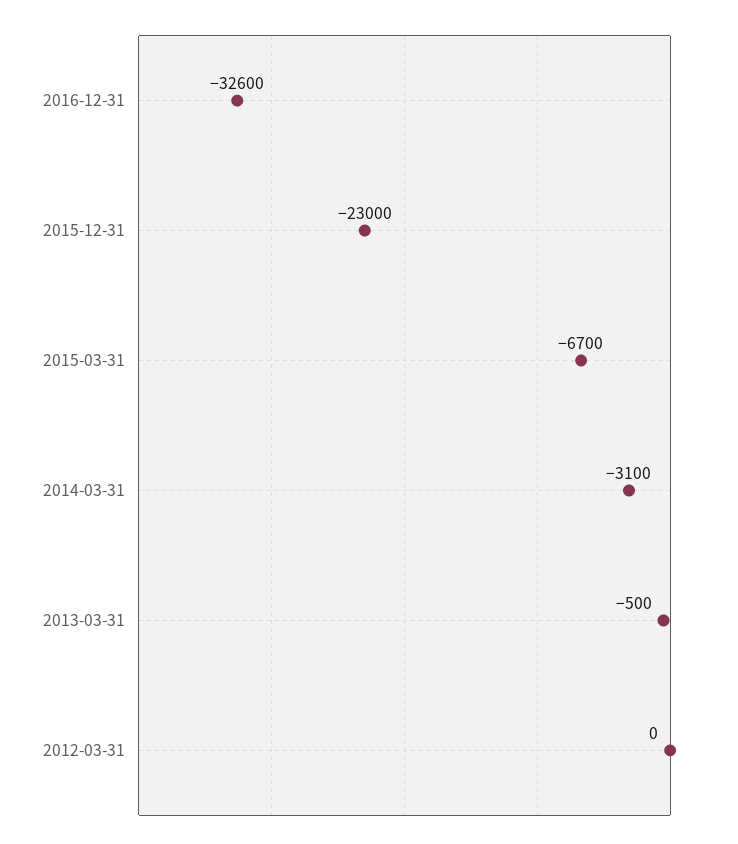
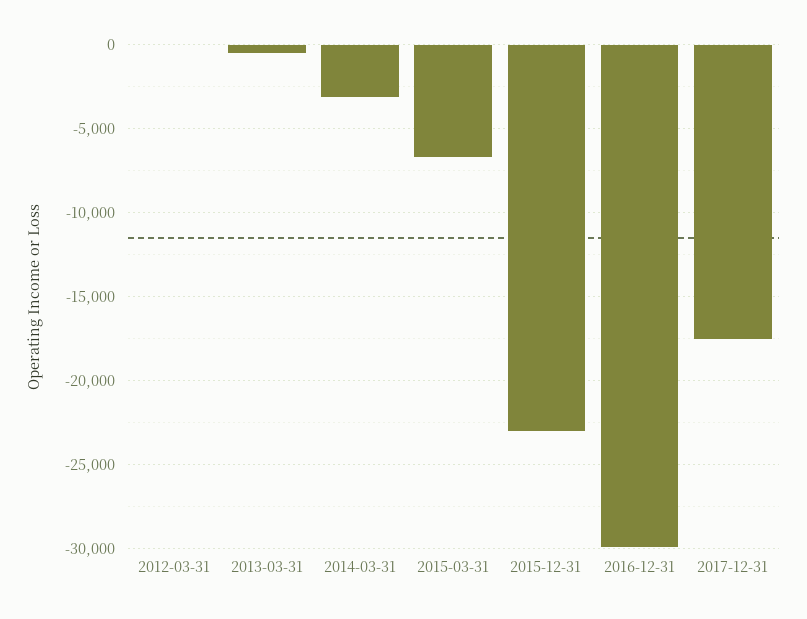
2016-12-31: -32600 -> -30000
2017-12-31: none -> -17500

